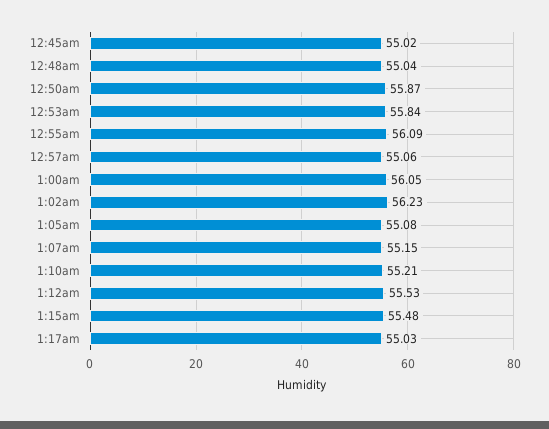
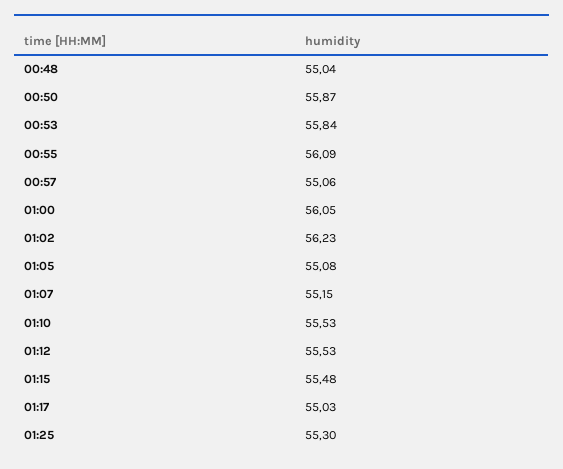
12:45am: 55.02 -> none
1:10am: 55.21 -> 55.53
01:25: none -> 55.3

